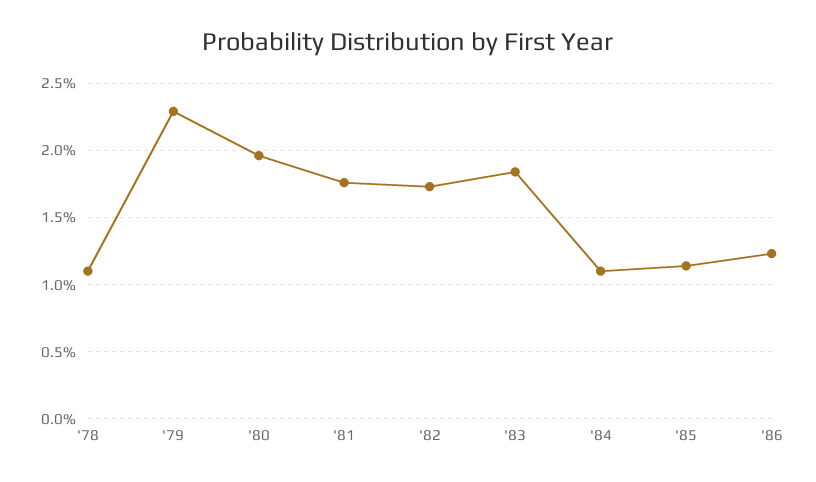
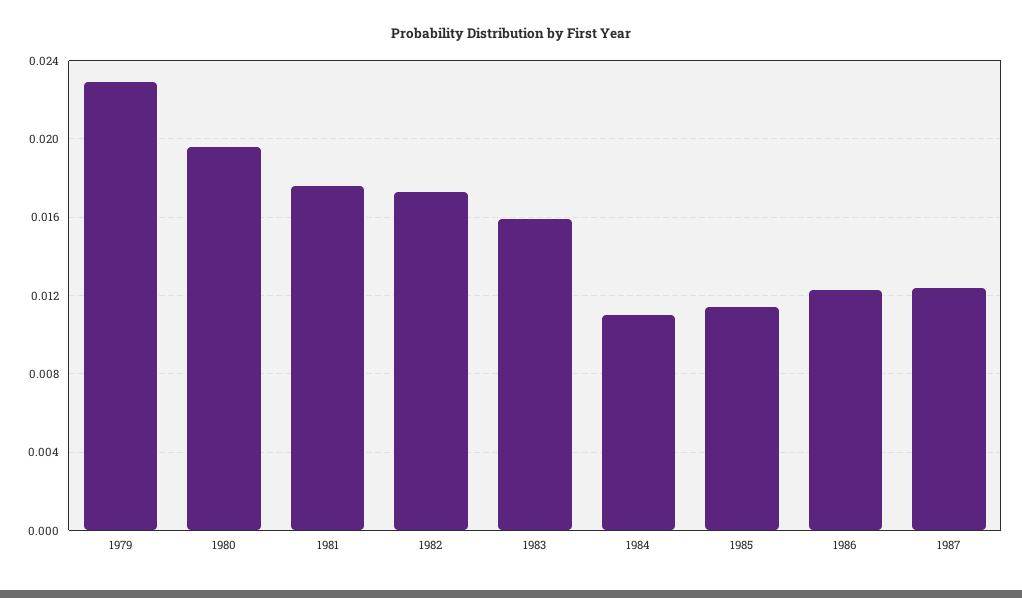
'78: 0.011 -> none
'83: 0.0185 -> 0.016
1987: none -> 0.0125

